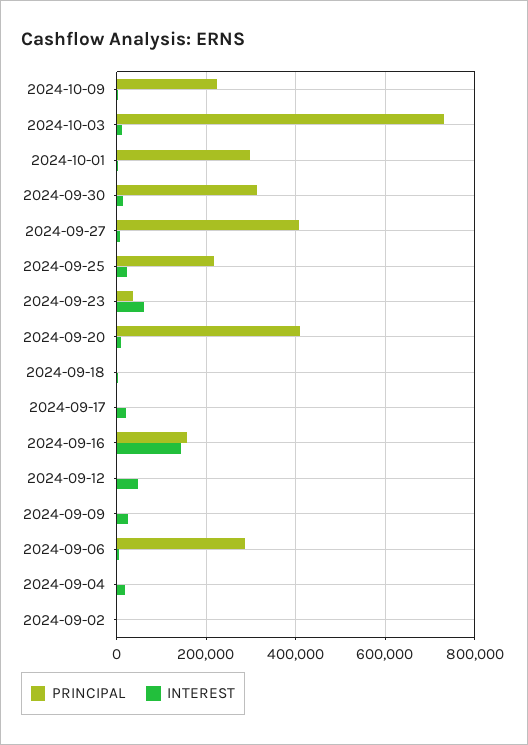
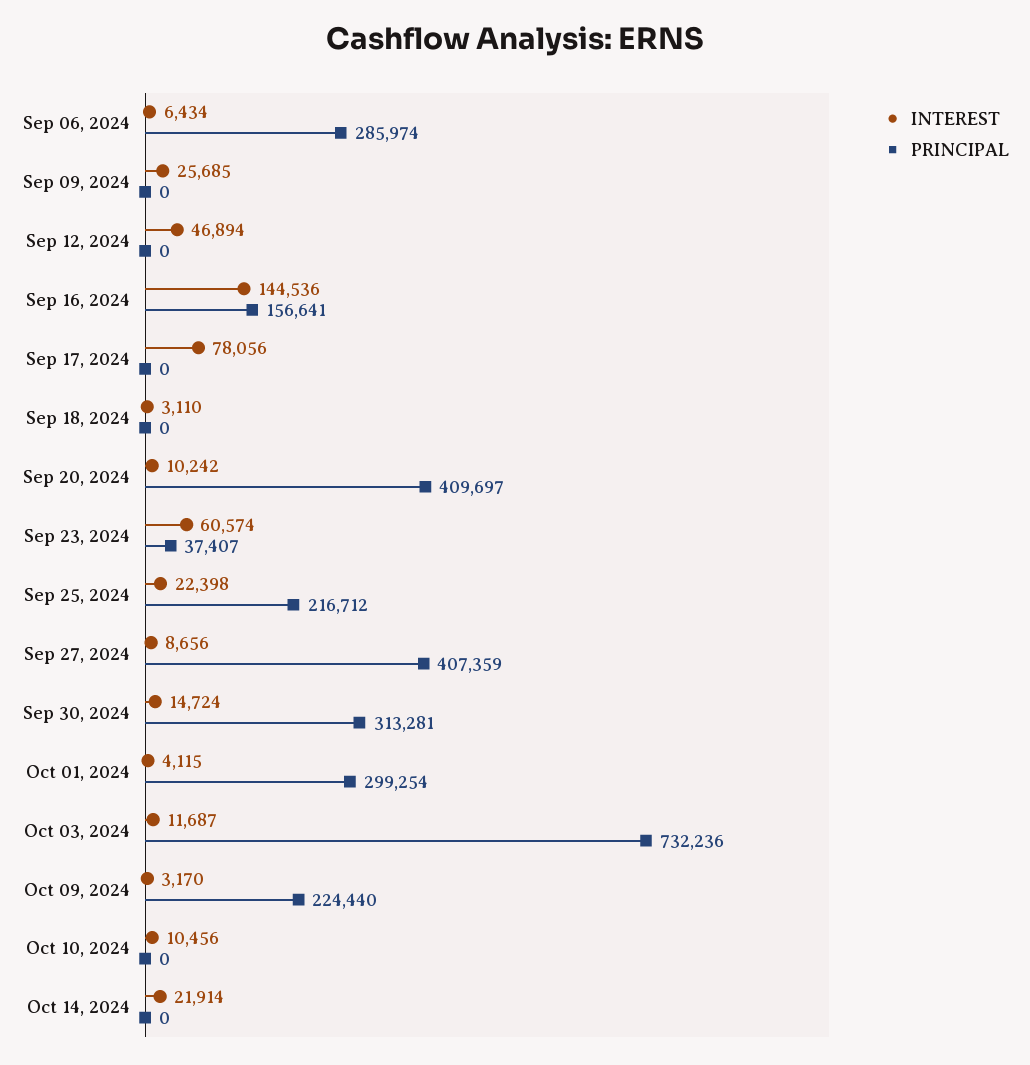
INTEREST, 2024-09-17: 20000 -> 78056
PRINCIPAL, 2024-09-04: 0 -> none
INTEREST, 2024-09-04: 20000 -> none
PRINCIPAL, 2024-09-02: 0 -> none
INTEREST, 2024-09-02: 0 -> none
INTEREST, Oct 10, 2024: none -> 10456
PRINCIPAL, Oct 10, 2024: none -> 0
INTEREST, Oct 14, 2024: none -> 21914
PRINCIPAL, Oct 14, 2024: none -> 0

